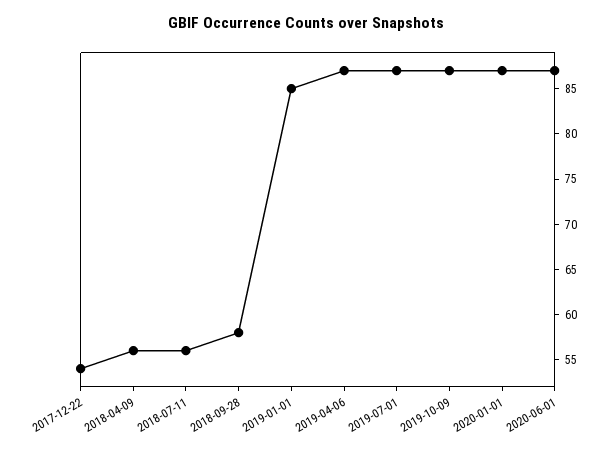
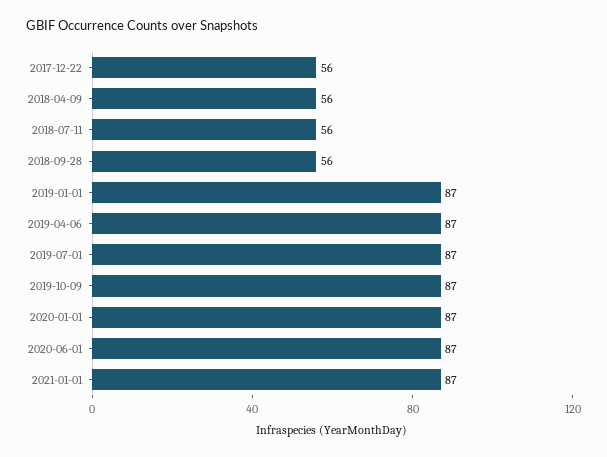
2017-12-22: 54 -> 56
2018-09-28: 58 -> 56
2019-01-01: 85 -> 87
2021-01-01: none -> 87

